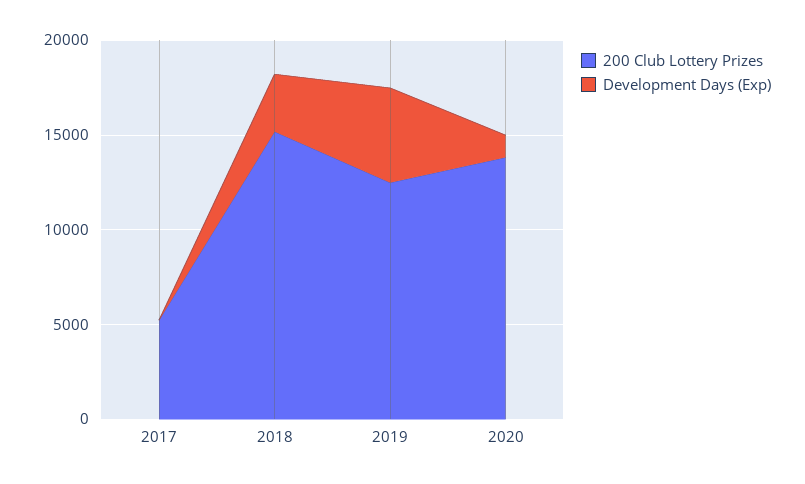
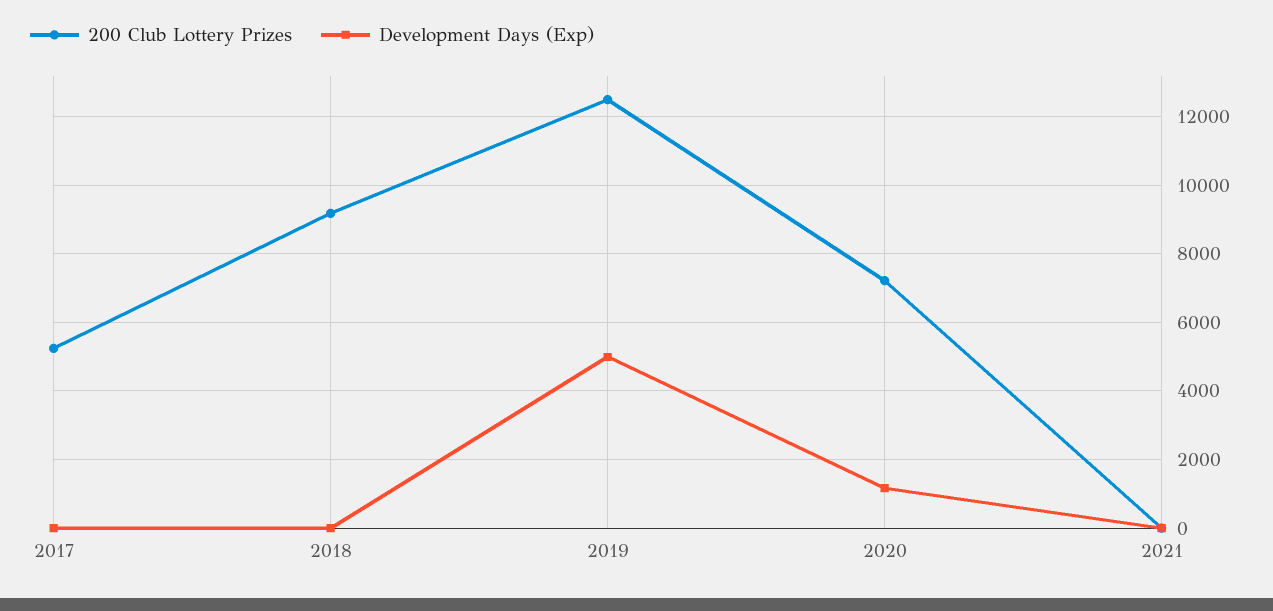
200 Club Lottery Prizes, 2018: 15000 -> 9200
Development Days (Exp), 2018: 3000 -> 0
200 Club Lottery Prizes, 2020: 14000 -> 7200
200 Club Lottery Prizes, 2021: none -> 0
Development Days (Exp), 2021: none -> 0

